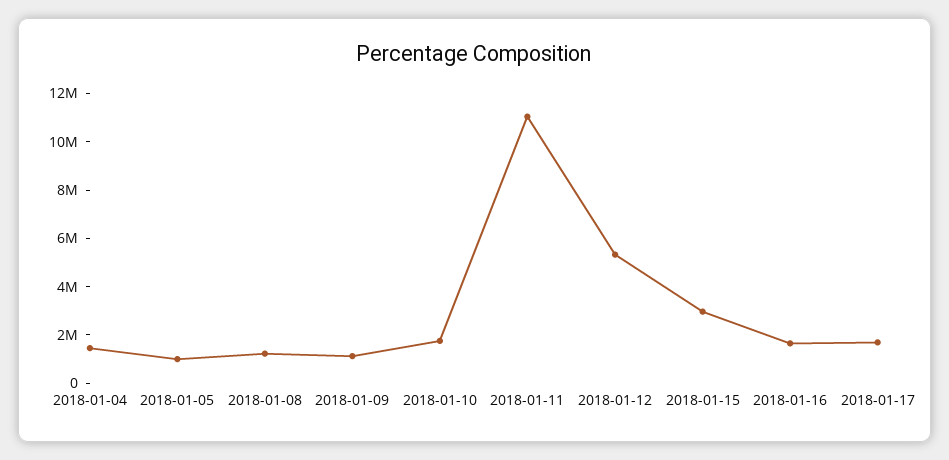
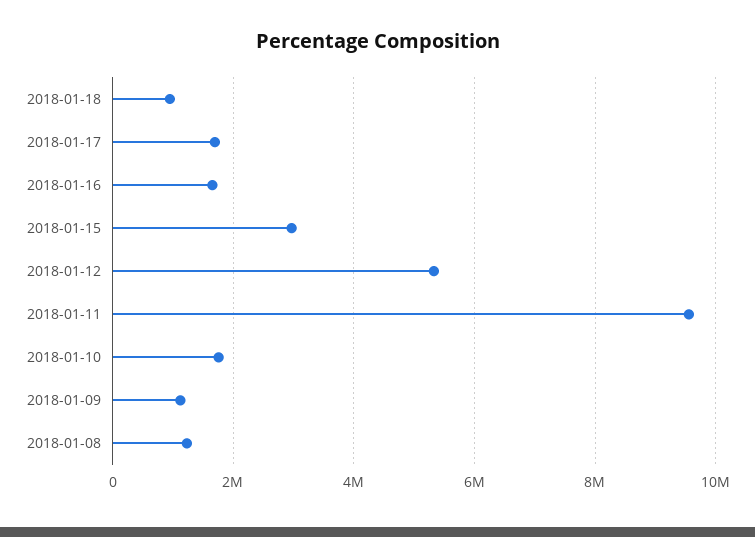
2018-01-04: 1500000 -> none
2018-01-05: 1000000 -> none
2018-01-11: 11000000 -> 9600000
2018-01-18: none -> 1000000

